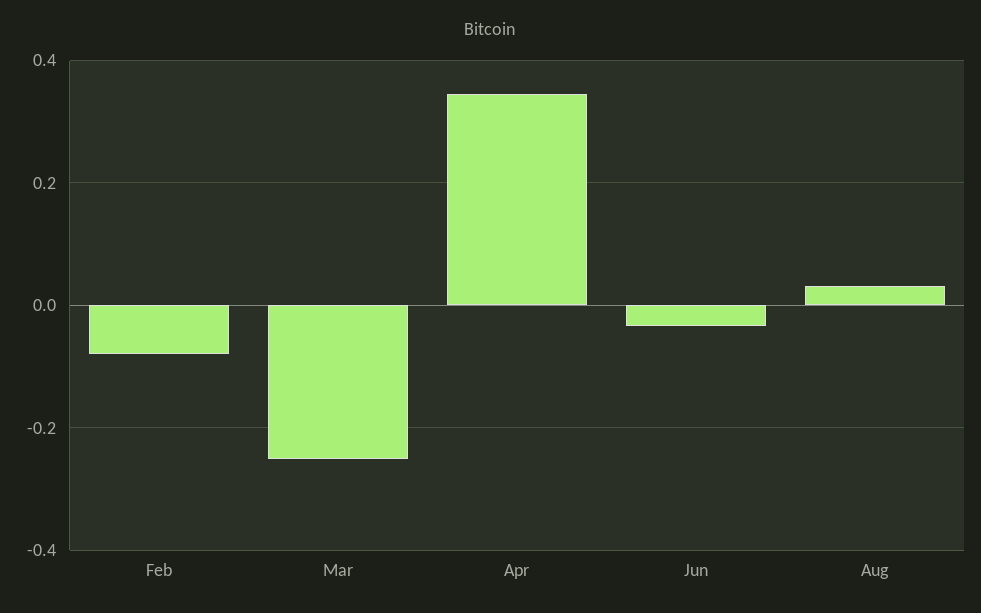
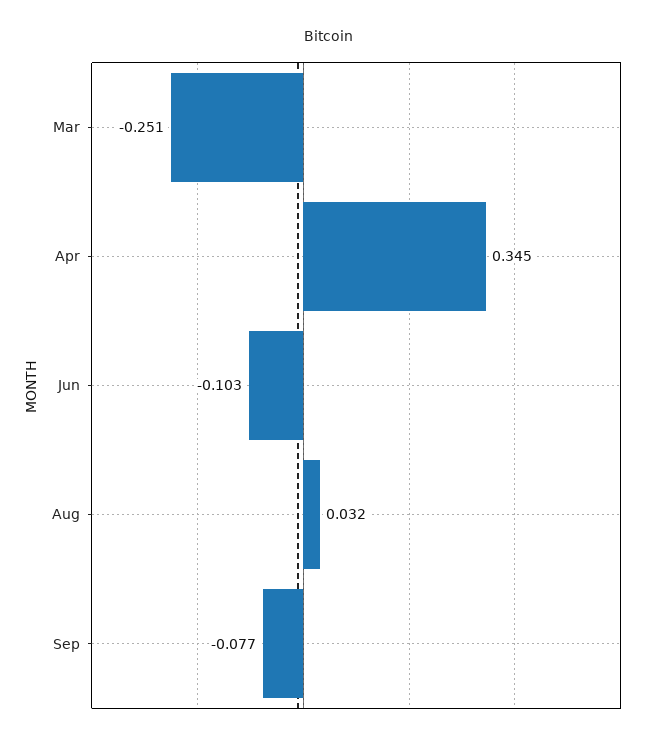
Feb: -0.08 -> none
Jun: -0.04 -> -0.103
Sep: none -> -0.077

